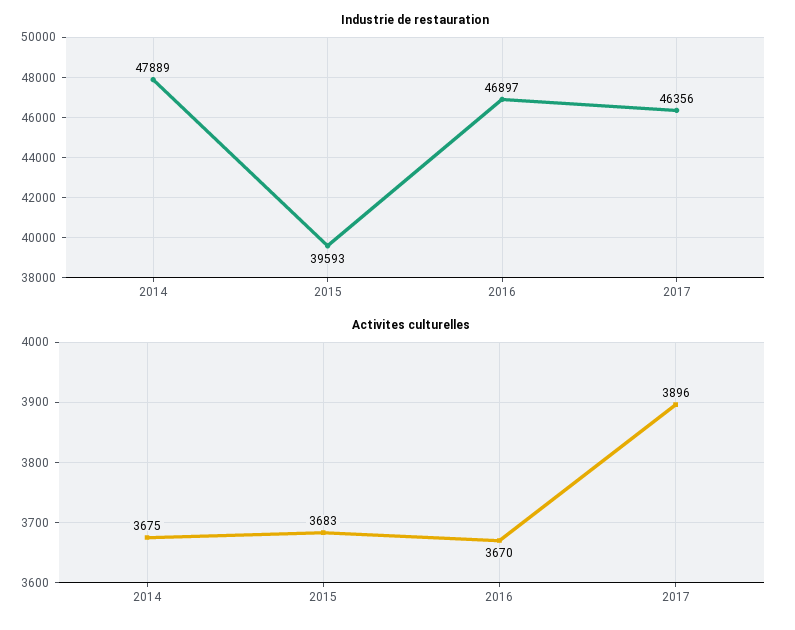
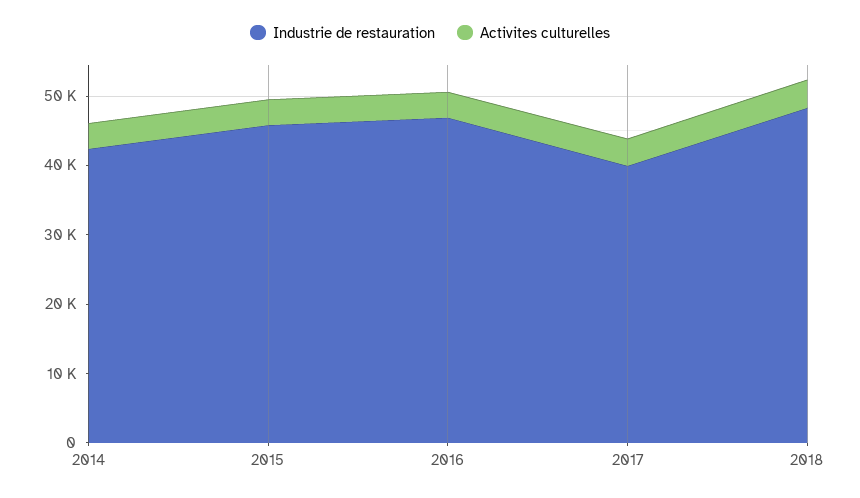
Industrie de restauration, 2014: 47889 -> 42000
Industrie de restauration, 2015: 39593 -> 46000
Industrie de restauration, 2017: 46356 -> 40000
Industrie de restauration, 2018: none -> 48000
Activites culturelles, 2018: none -> 4000

